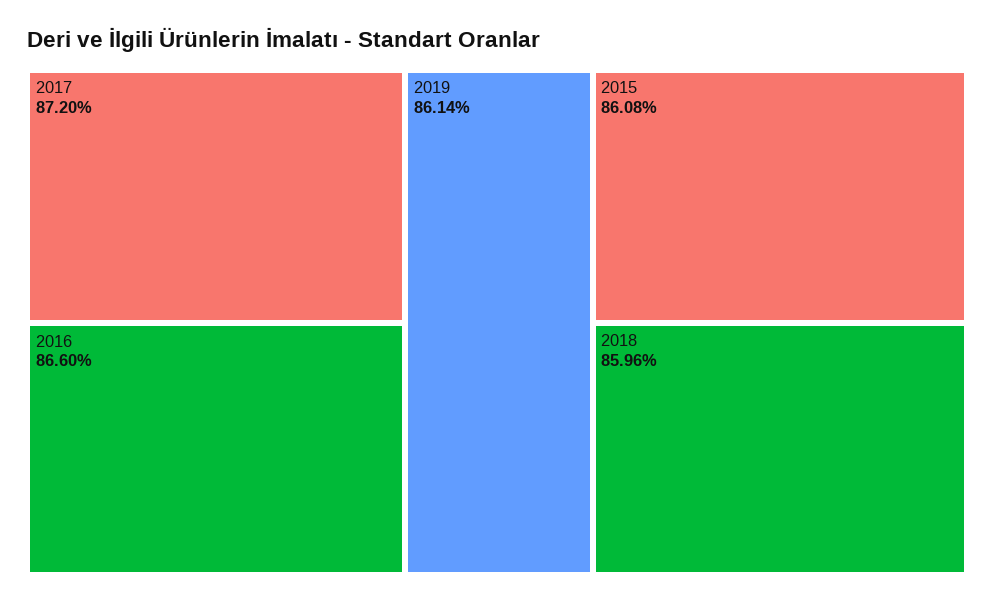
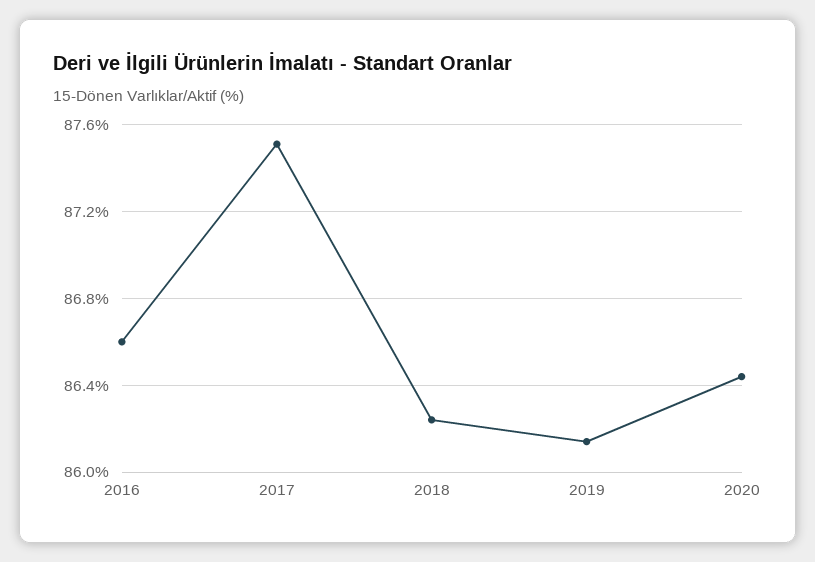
2017: 87.2 -> 87.5
2015: 86.08 -> none
2018: 85.96 -> 86.25
2020: none -> 86.45

